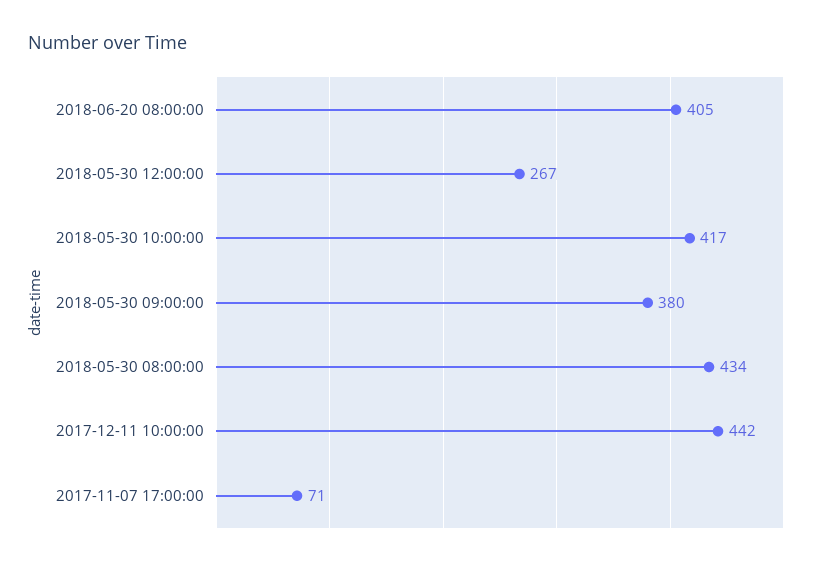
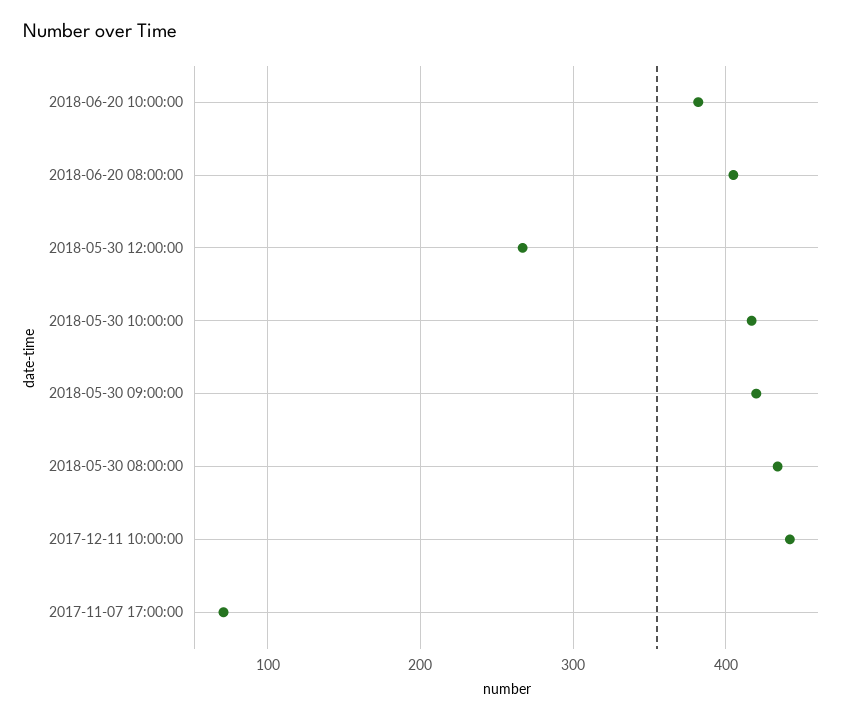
2018-05-30 09:00:00: 380 -> 420
2018-06-20 10:00:00: none -> 380

